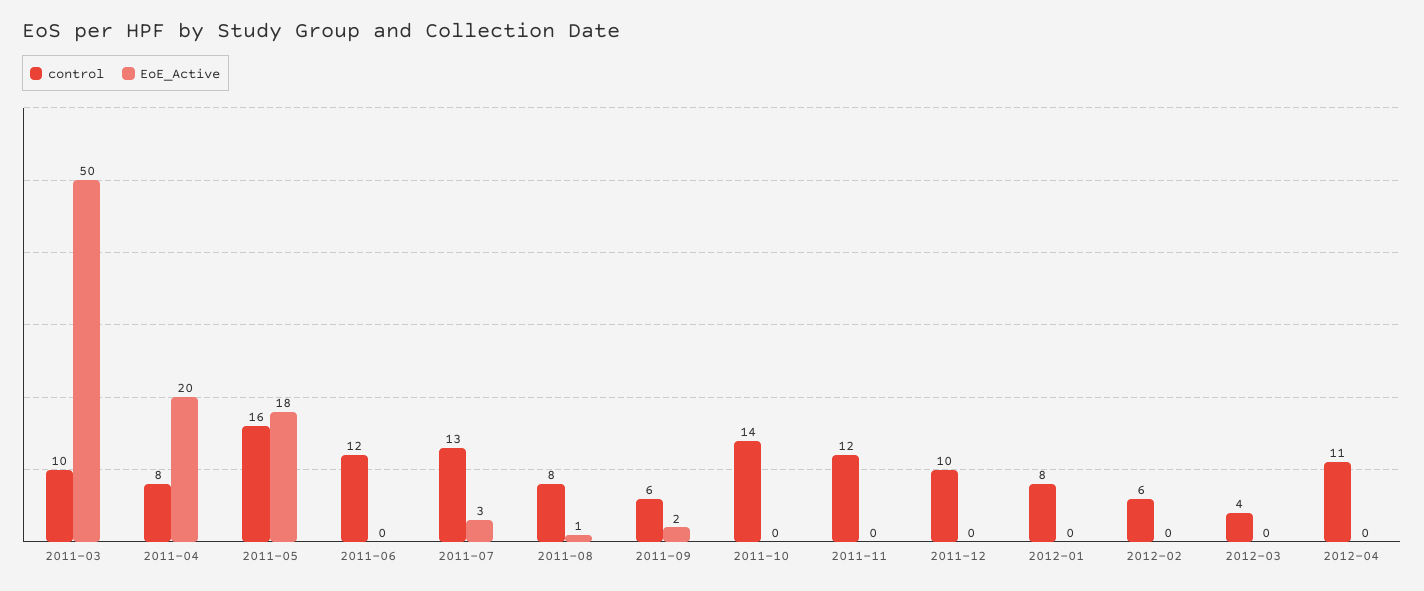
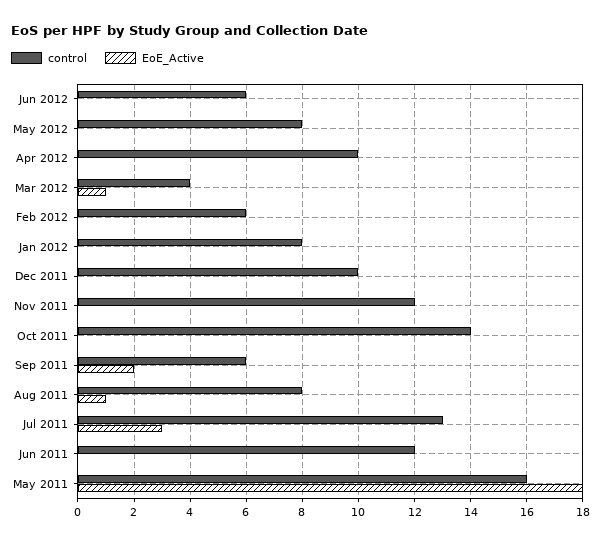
control, 2011-03: 10 -> none
EoE_Active, 2011-03: 50 -> none
control, 2011-04: 8 -> none
EoE_Active, 2011-04: 20 -> none
EoE_Active, 2012-03: 0 -> 1
control, 2012-04: 11 -> 10
control, Jun 2012: none -> 6
EoE_Active, Jun 2012: none -> 0
control, May 2012: none -> 8
EoE_Active, May 2012: none -> 0

